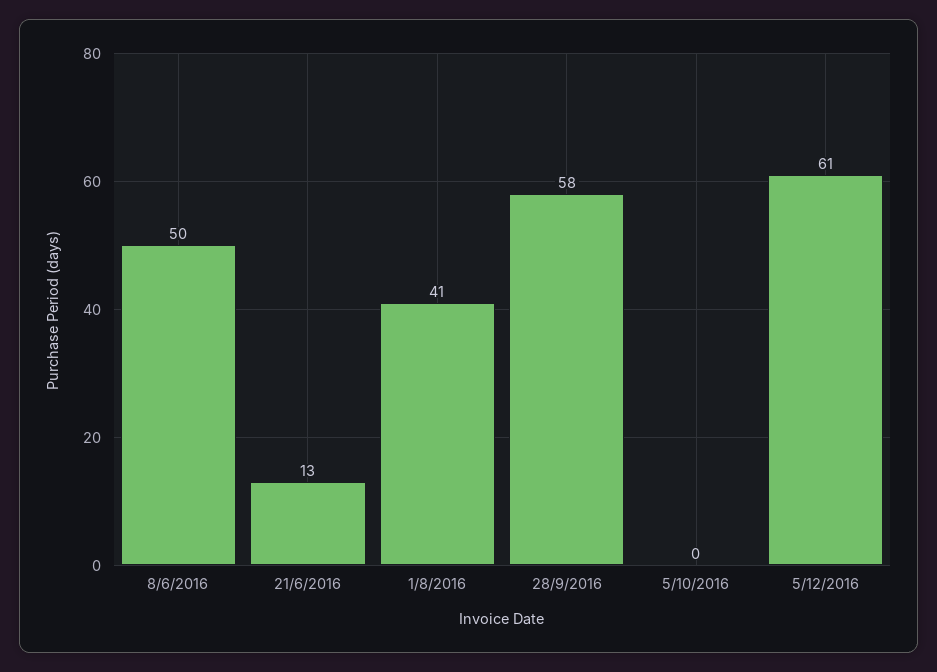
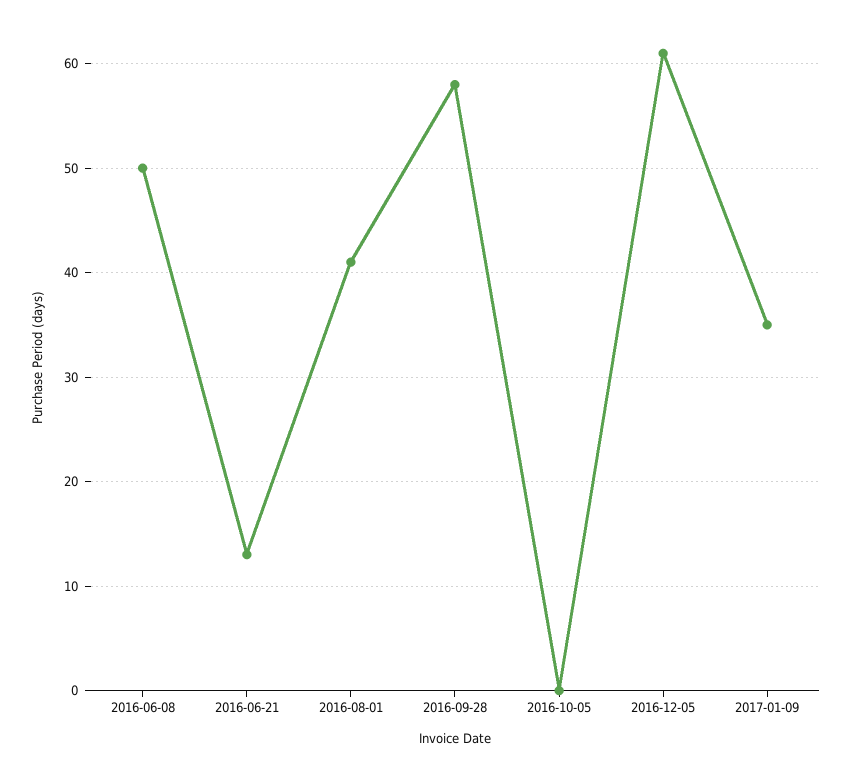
2017-01-09: none -> 35

